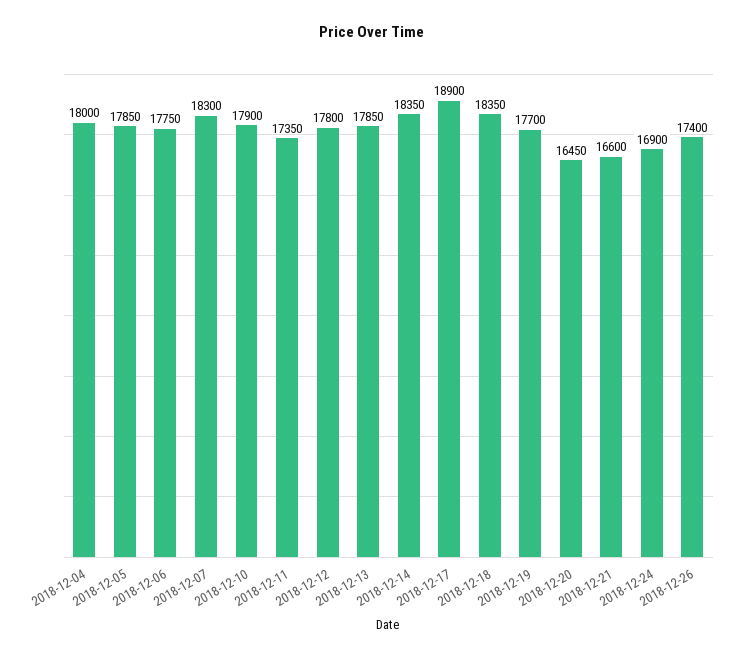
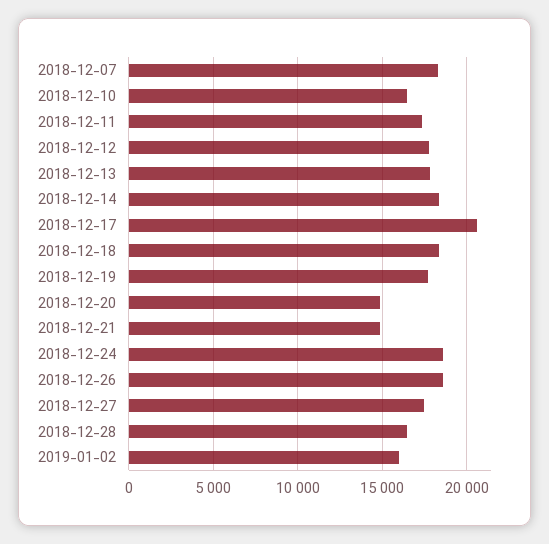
2018-12-04: 18000 -> none
2018-12-05: 17850 -> none
2018-12-06: 17750 -> none
2018-12-10: 17900 -> 16500
2018-12-17: 18900 -> 20500
2018-12-20: 16450 -> 15000
2018-12-21: 16600 -> 15000
2018-12-24: 16900 -> 18500
2018-12-26: 17400 -> 18500
2018-12-27: none -> 17500
2018-12-28: none -> 16500
2019-01-02: none -> 16000

